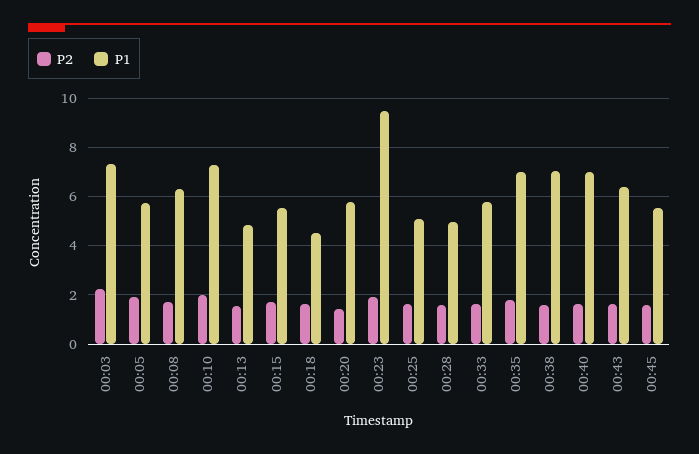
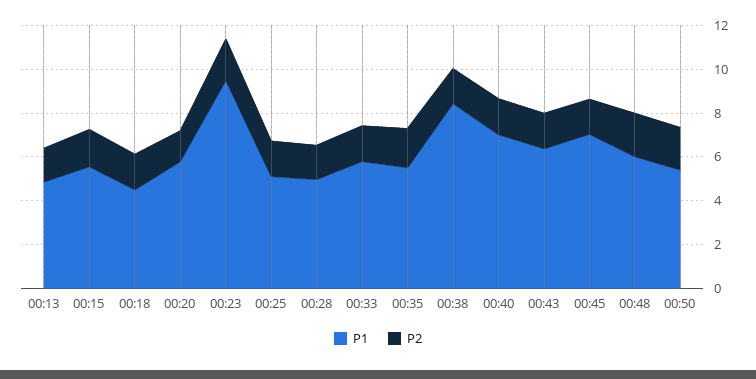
P2, 00:03: 2.25 -> none
P1, 00:03: 7.25 -> none
P2, 00:05: 2 -> none
P1, 00:05: 5.75 -> none
P2, 00:08: 1.75 -> none
P1, 00:08: 6.25 -> none
P2, 00:10: 2 -> none
P1, 00:10: 7.25 -> none
P1, 00:35: 7 -> 5.5
P1, 00:38: 7 -> 8.5
P1, 00:45: 5.5 -> 7
P1, 00:48: none -> 6
P2, 00:48: none -> 2
P1, 00:50: none -> 5.5
P2, 00:50: none -> 2

